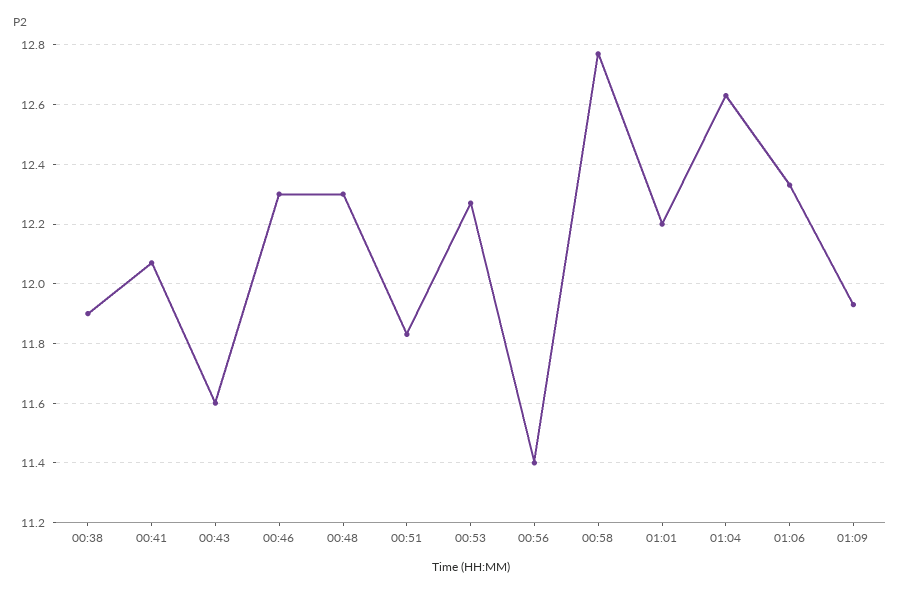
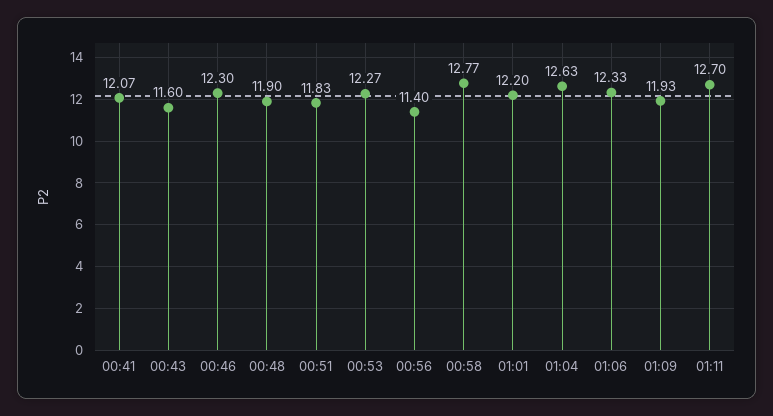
00:38: 11.9 -> none
00:48: 12.3 -> 11.9
01:11: none -> 12.7

